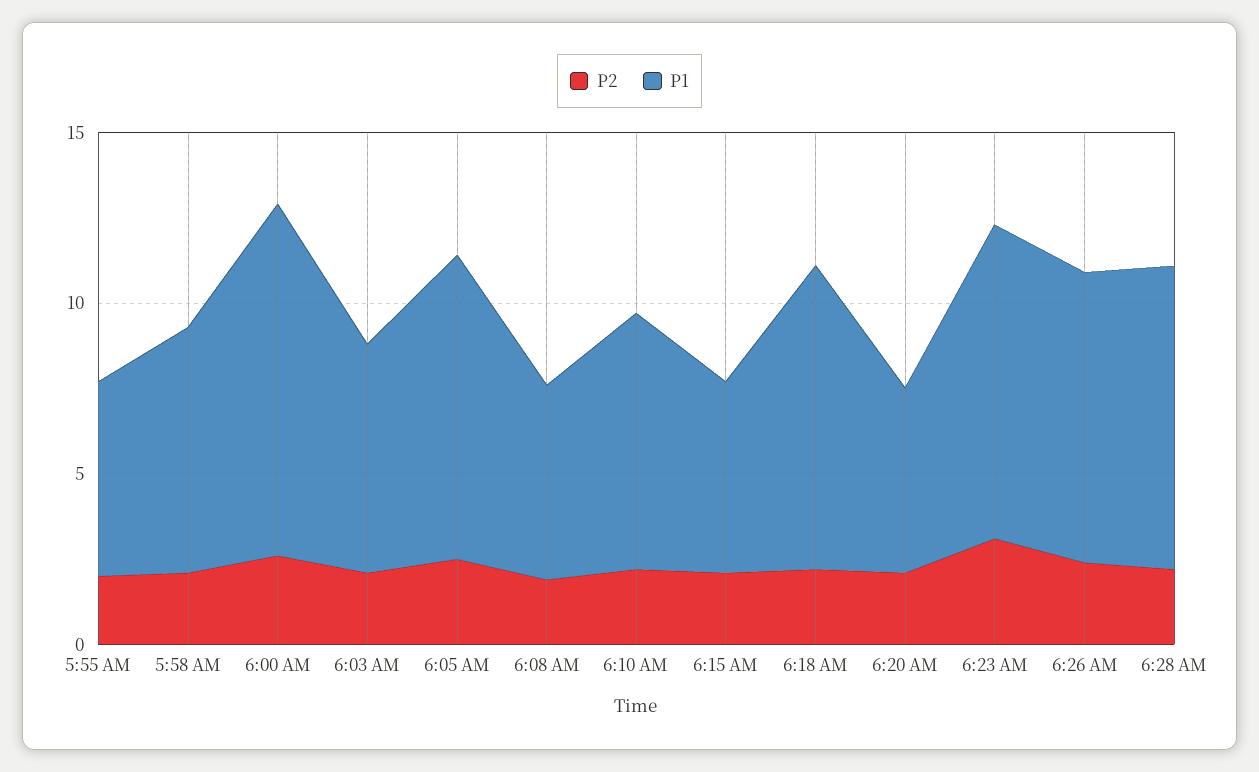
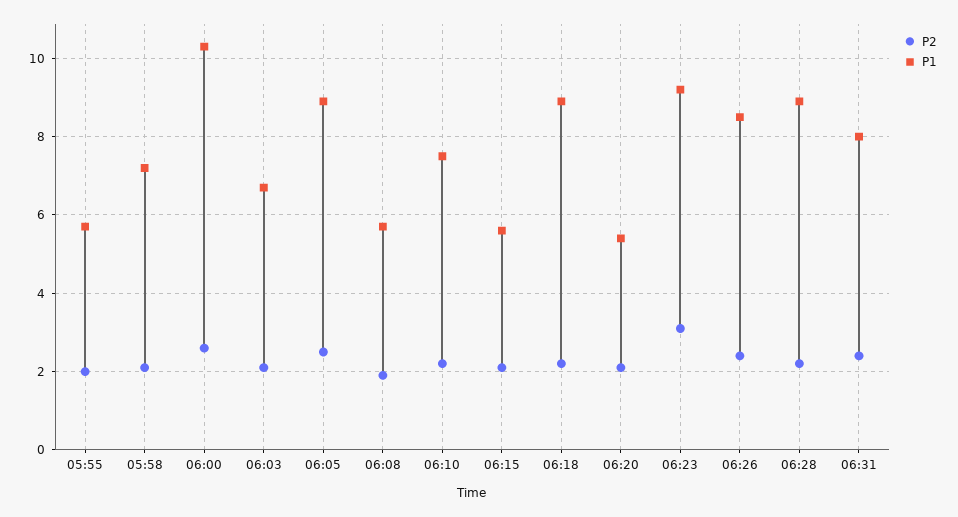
P2, 06:31: none -> 2.5
P1, 06:31: none -> 8

